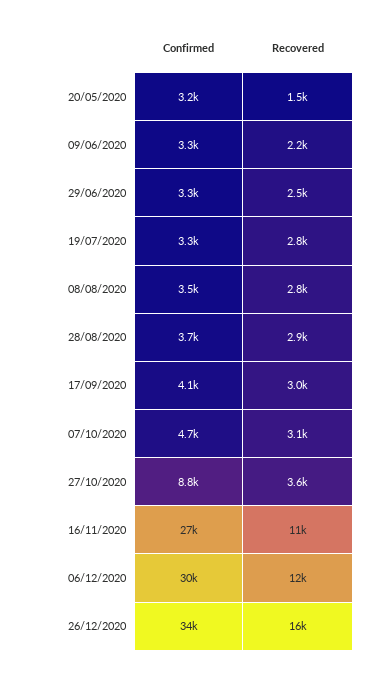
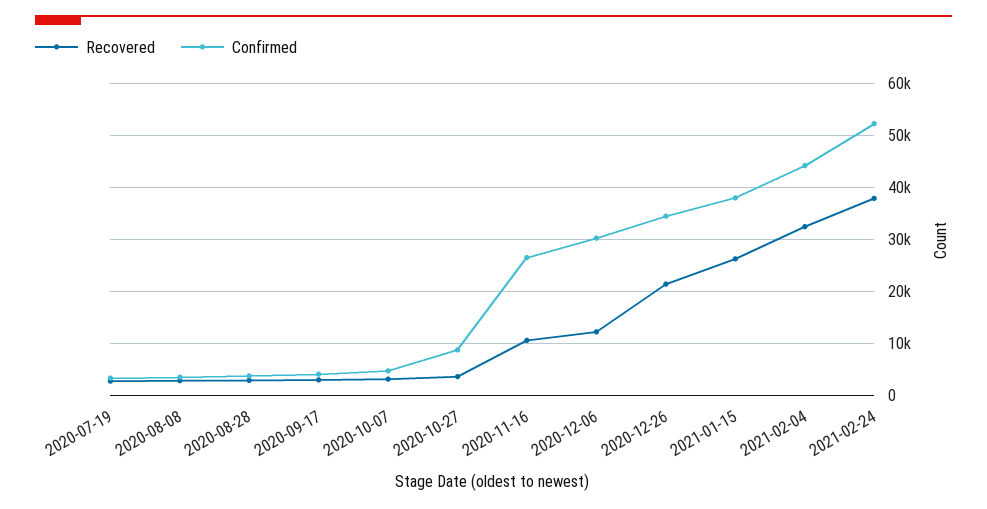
Confirmed, 20/05/2020: 3200 -> none
Recovered, 20/05/2020: 1500 -> none
Confirmed, 09/06/2020: 3300 -> none
Recovered, 09/06/2020: 2200 -> none
Confirmed, 29/06/2020: 3300 -> none
Recovered, 29/06/2020: 2500 -> none
Recovered, 26/12/2020: 16000 -> 22000
Recovered, 2021-01-15: none -> 26000
Confirmed, 2021-01-15: none -> 38000
Recovered, 2021-02-04: none -> 32000
Confirmed, 2021-02-04: none -> 44000
Recovered, 2021-02-24: none -> 38000
Confirmed, 2021-02-24: none -> 52000

